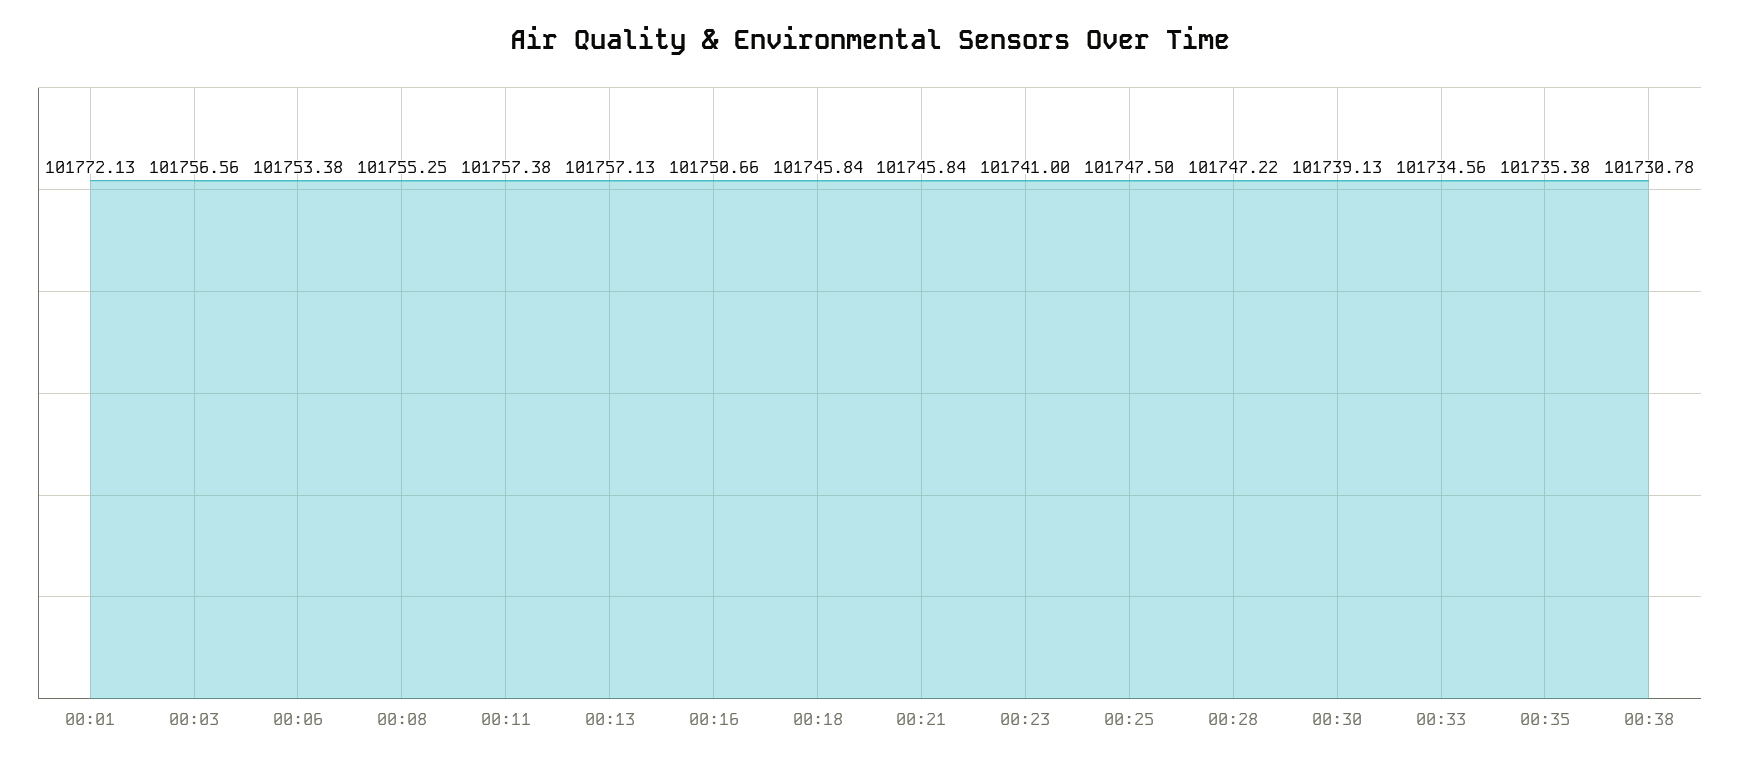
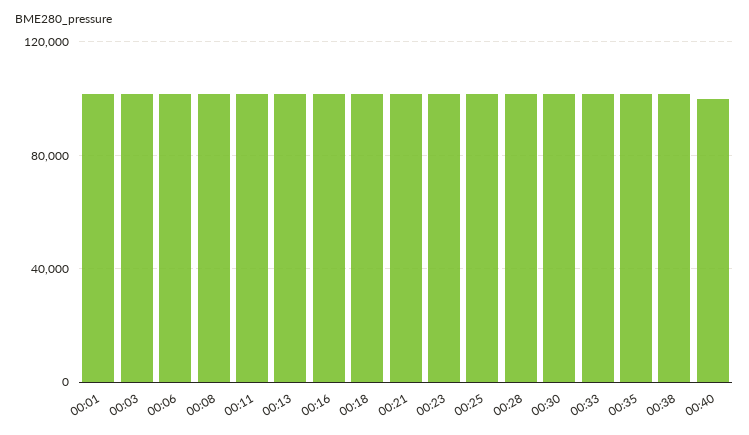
00:40: none -> 100000

